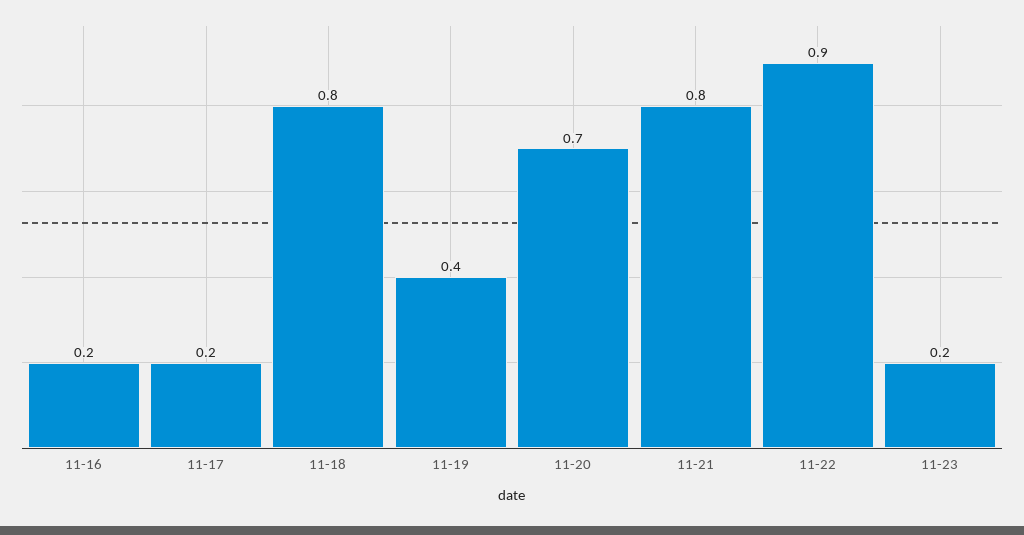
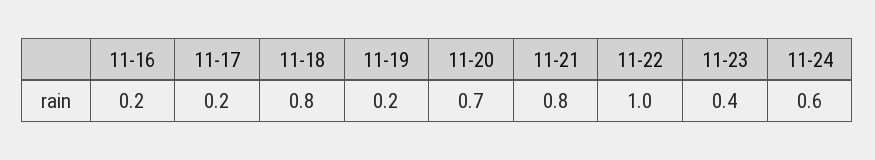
11-19: 0.4 -> 0.2
11-22: 0.9 -> 1
11-23: 0.2 -> 0.4
11-24: none -> 0.6

